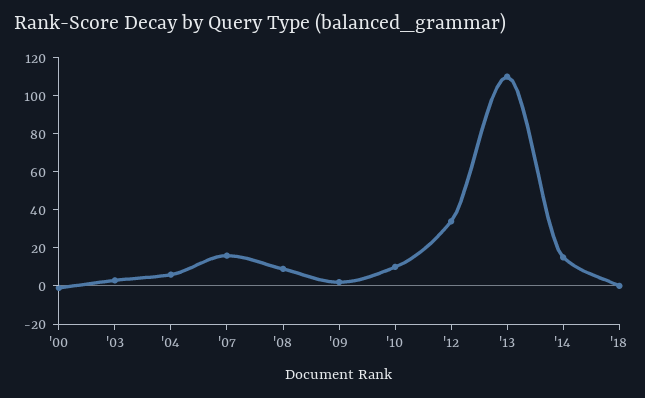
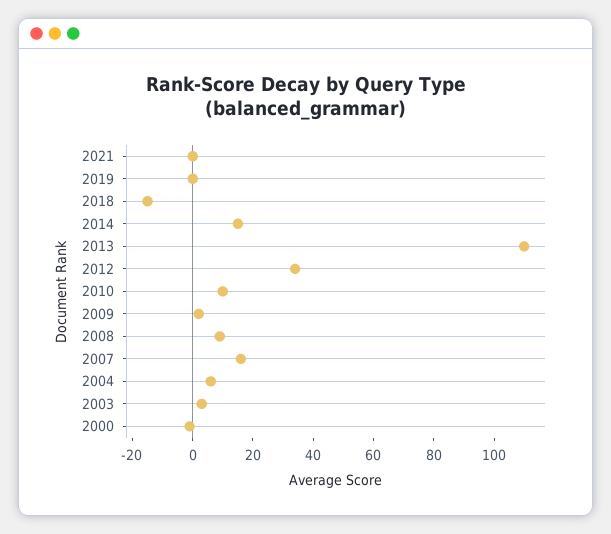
'18: 0 -> -15
2021: none -> 0
2019: none -> 0

